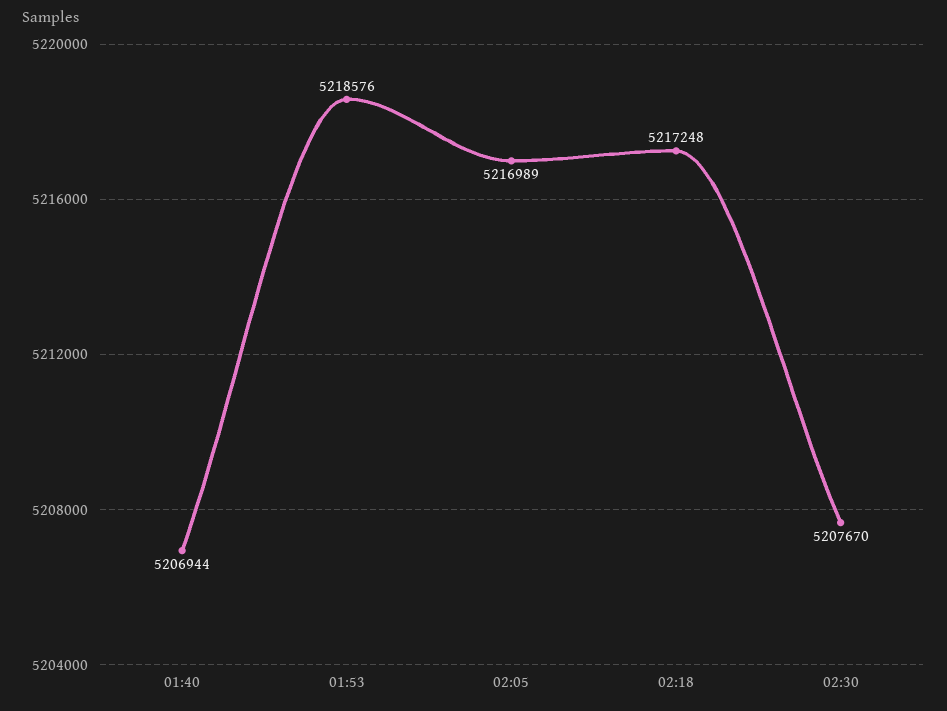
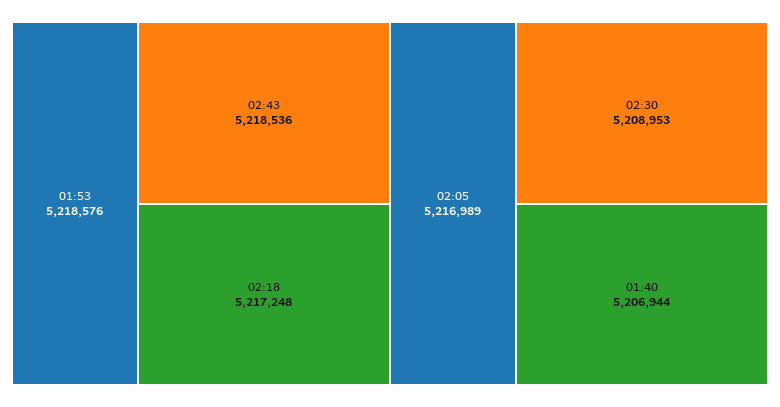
02:30: 5207670 -> 5208953
02:43: none -> 5218536

